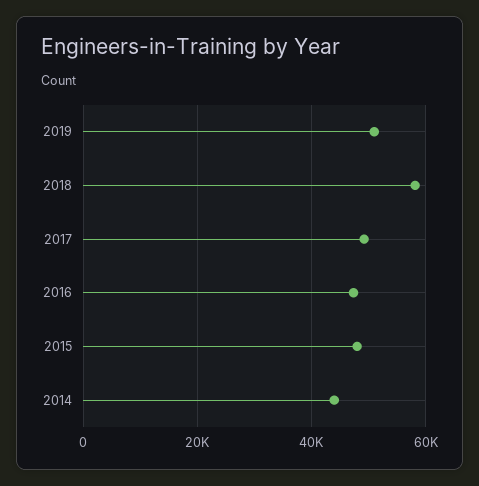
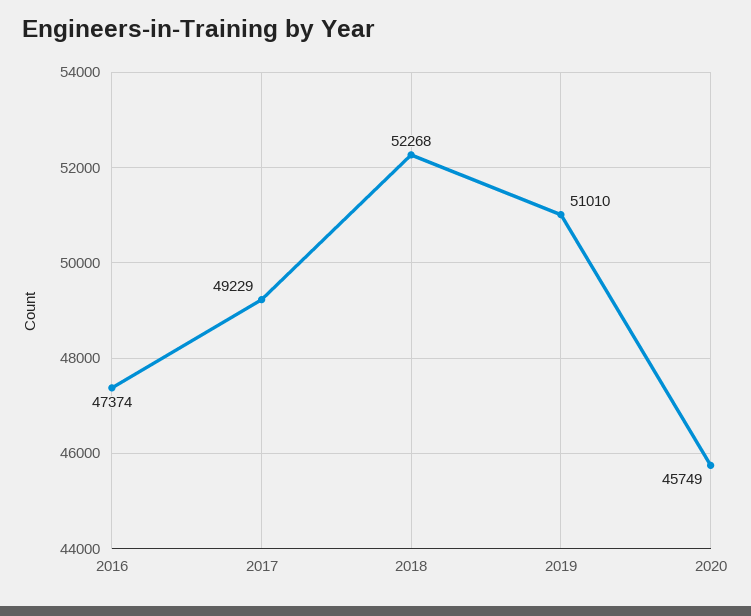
2018: 58000 -> 52268
2015: 48000 -> none
2014: 44000 -> none
2020: none -> 45749

